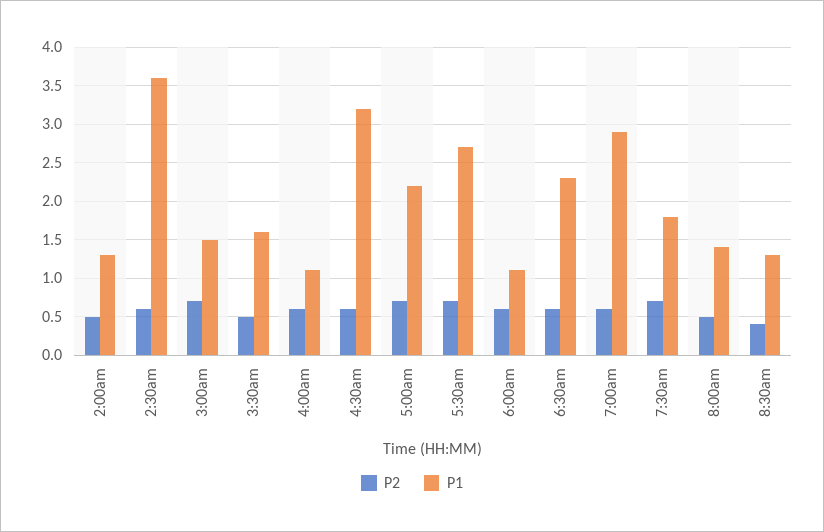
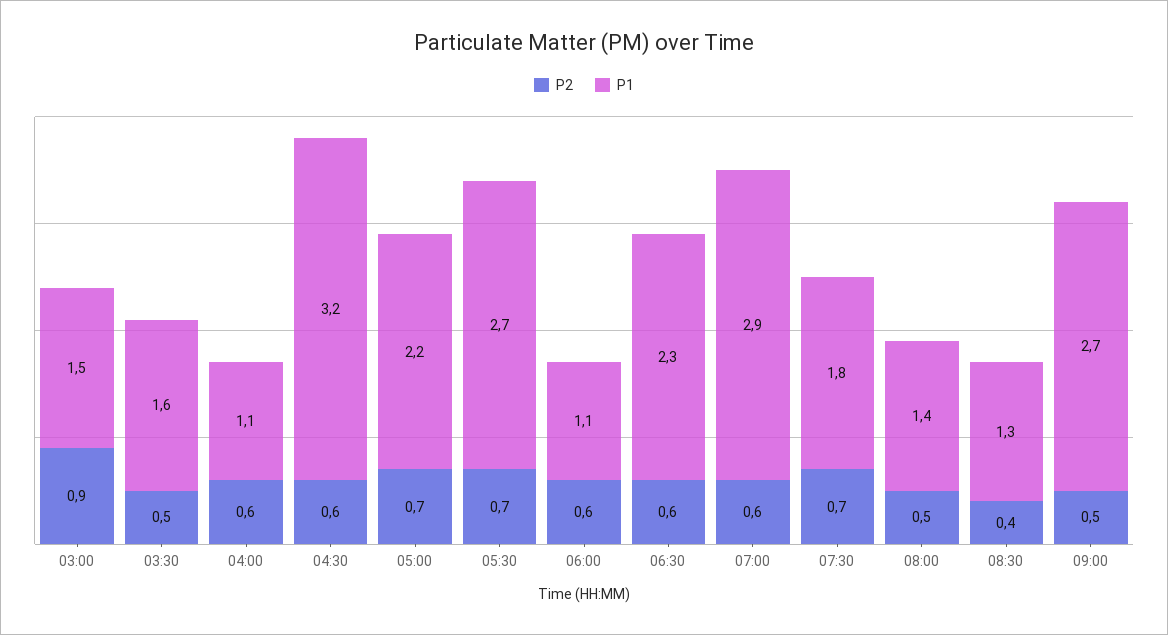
P2, 2:00am: 0.5 -> none
P1, 2:00am: 1.3 -> none
P2, 2:30am: 0.6 -> none
P1, 2:30am: 3.6 -> none
P2, 3:00am: 0.7 -> 0.9
P2, 09:00: none -> 0.5
P1, 09:00: none -> 2.7

